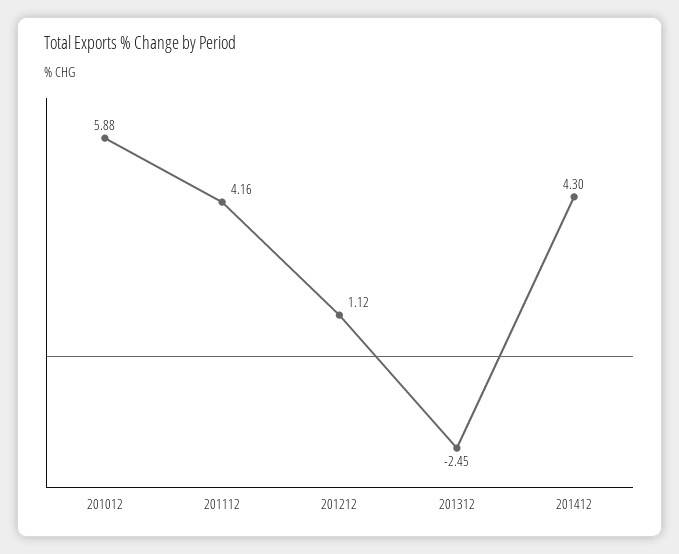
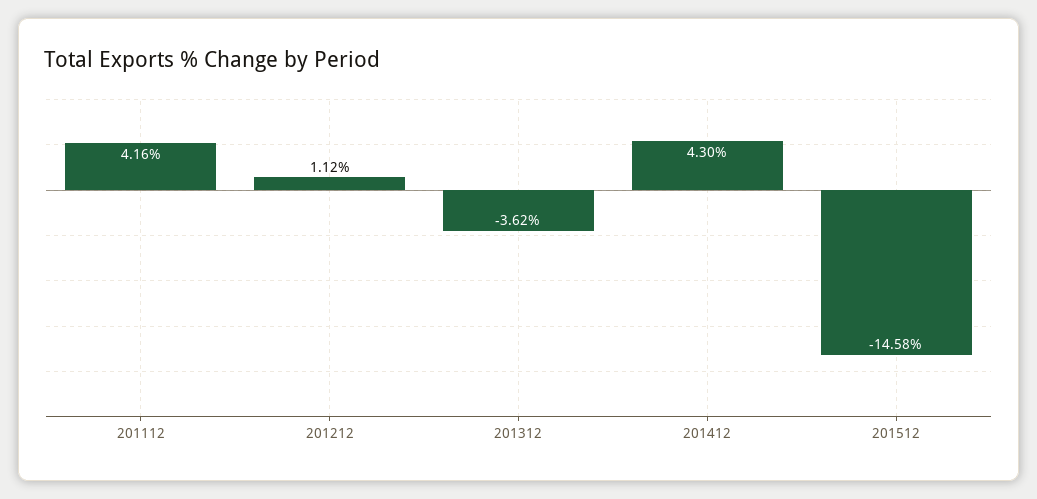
201012: 5.88 -> none
201312: -2.45 -> -3.62
201512: none -> -14.58

